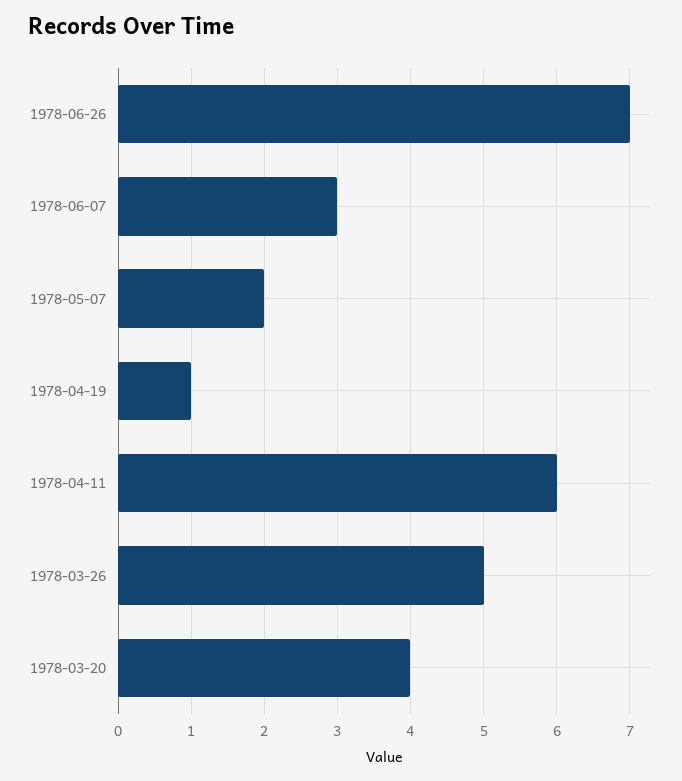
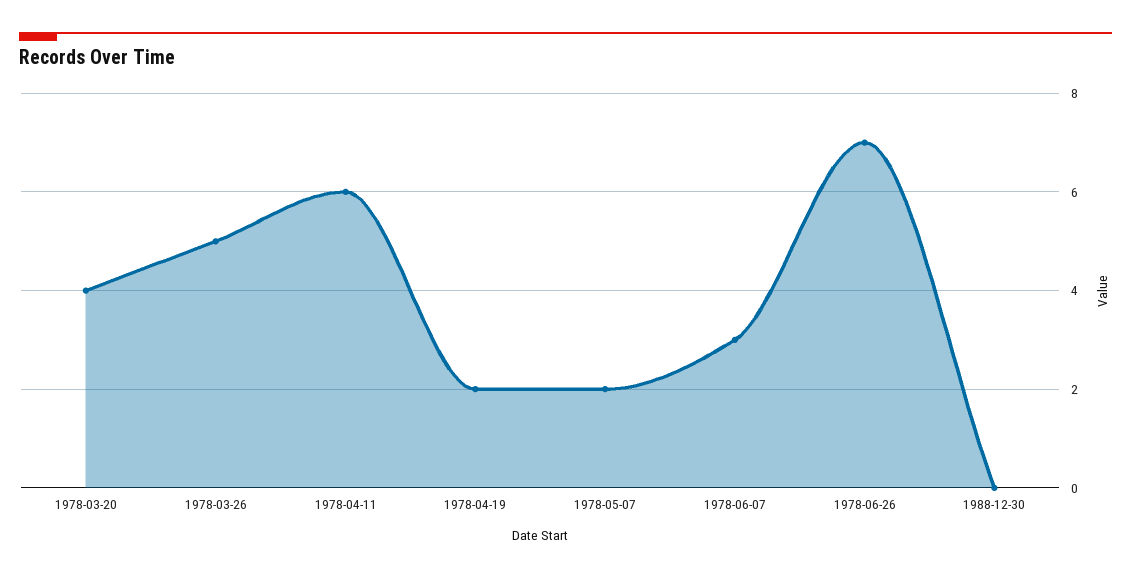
1978-04-19: 1 -> 2
1988-12-30: none -> 0

